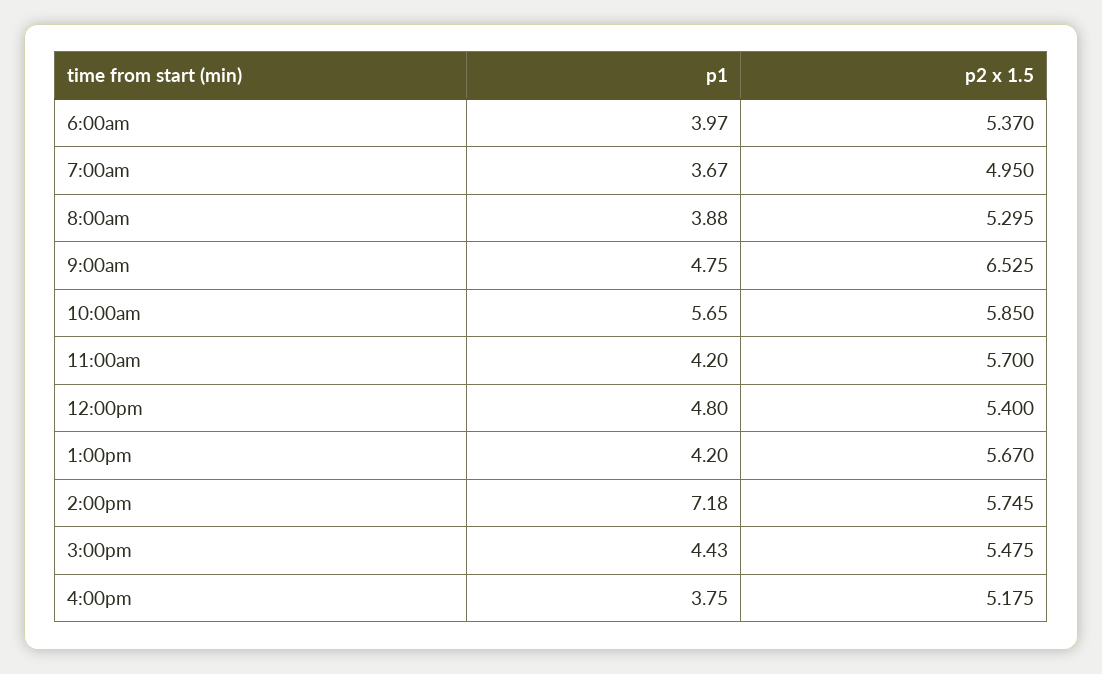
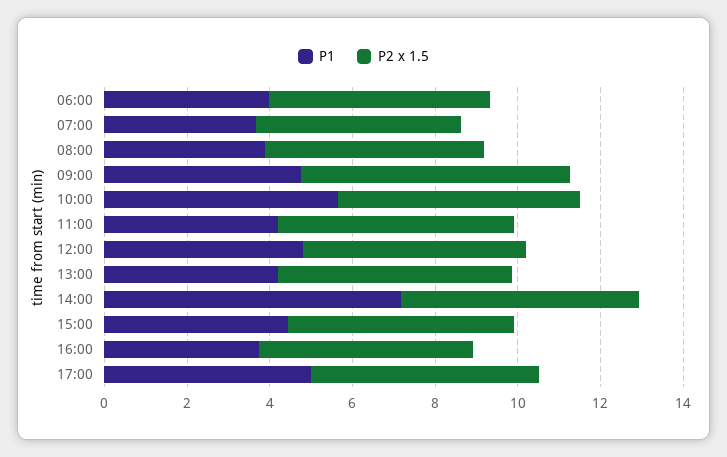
p1, 17:00: none -> 5
p2 x 1.5, 17:00: none -> 5.5

